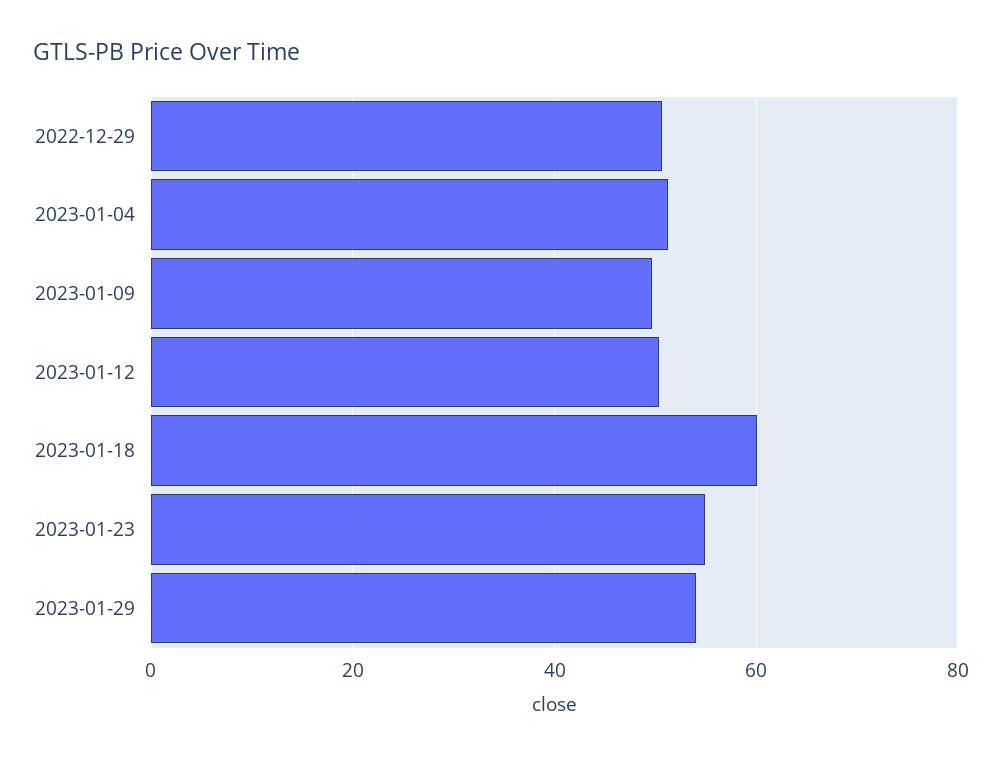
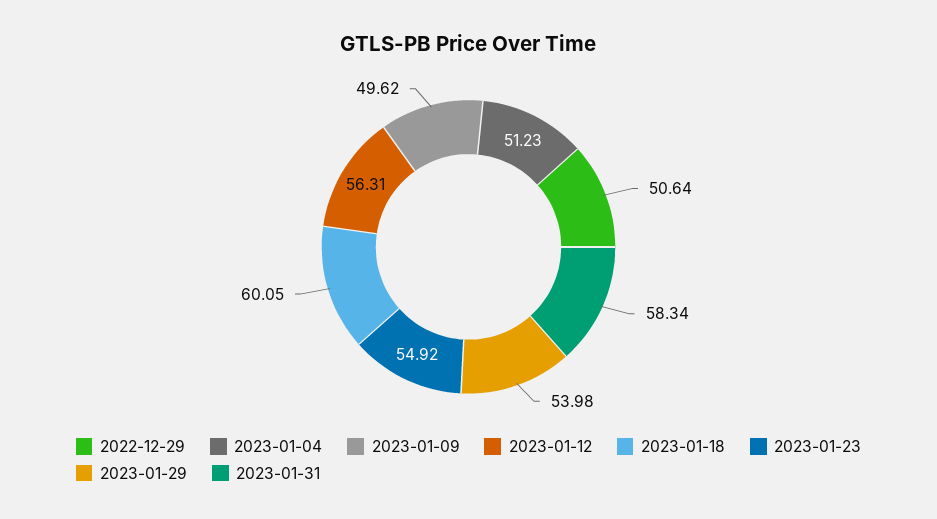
2023-01-12: 50 -> 56.31
2023-01-31: none -> 58.34

